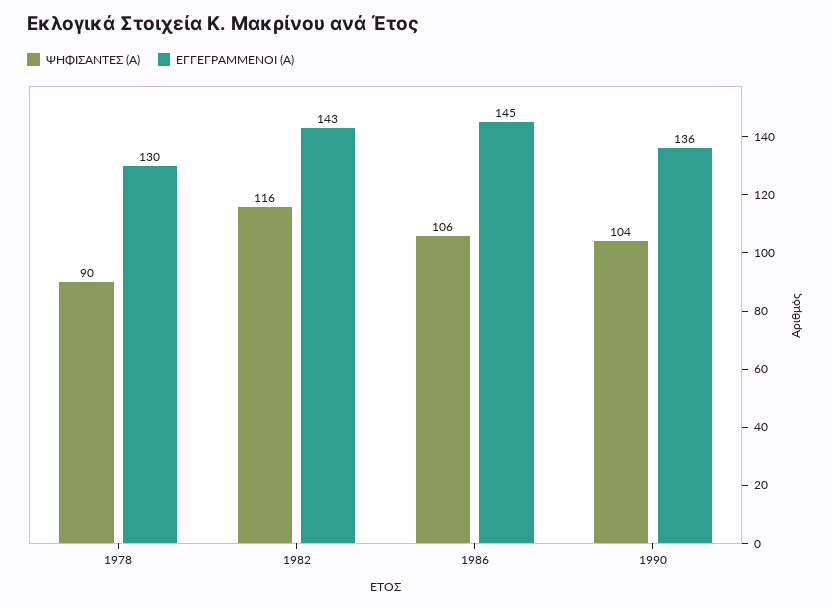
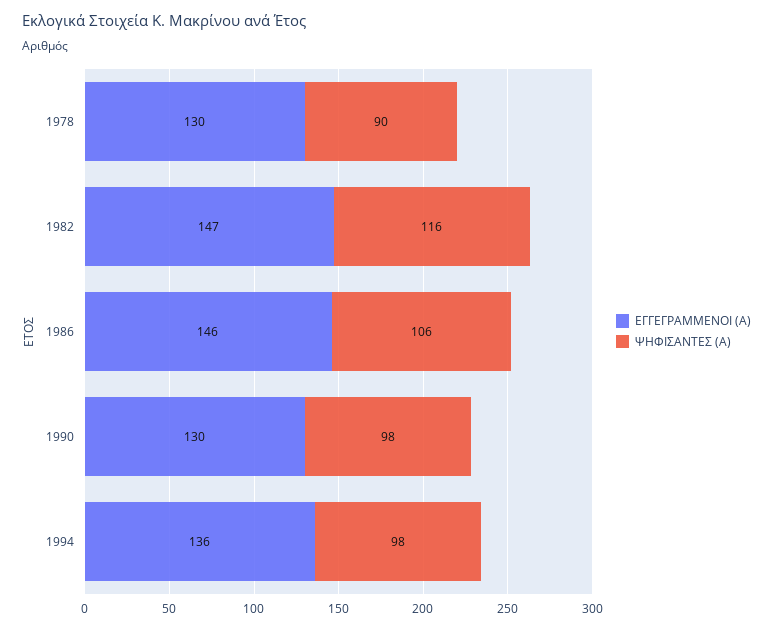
ΕΓΓΕΓΡΑΜΜΕΝΟΙ (Α), 1982: 143 -> 147
ΕΓΓΕΓΡΑΜΜΕΝΟΙ (Α), 1986: 145 -> 146
ΨΗΦΙΣΑΝΤΕΣ (Α), 1990: 104 -> 98
ΕΓΓΕΓΡΑΜΜΕΝΟΙ (Α), 1990: 136 -> 130
ΕΓΓΕΓΡΑΜΜΕΝΟΙ (Α), 1994: none -> 136
ΨΗΦΙΣΑΝΤΕΣ (Α), 1994: none -> 98

